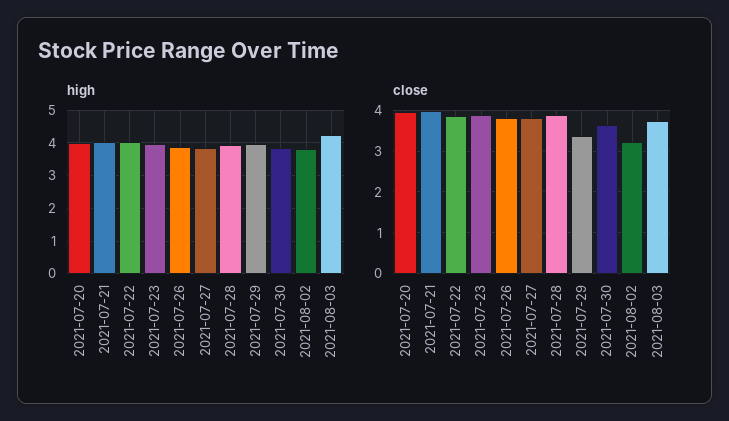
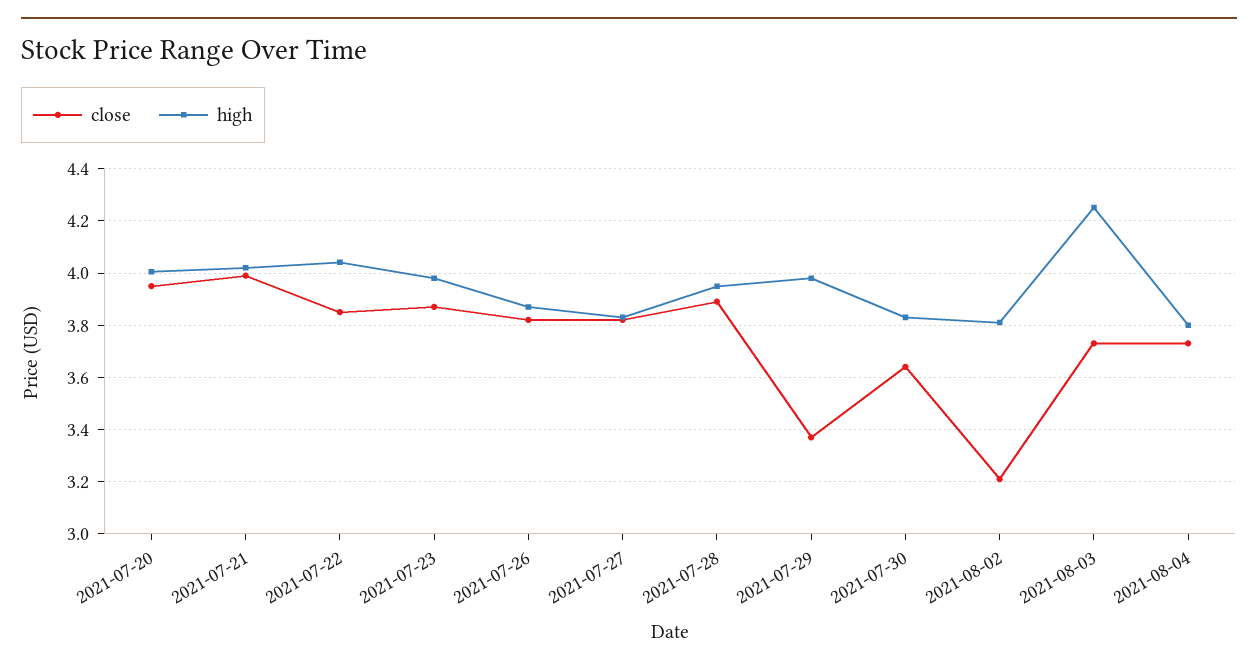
close, 2021-08-04: none -> 3.725
high, 2021-08-04: none -> 3.8

